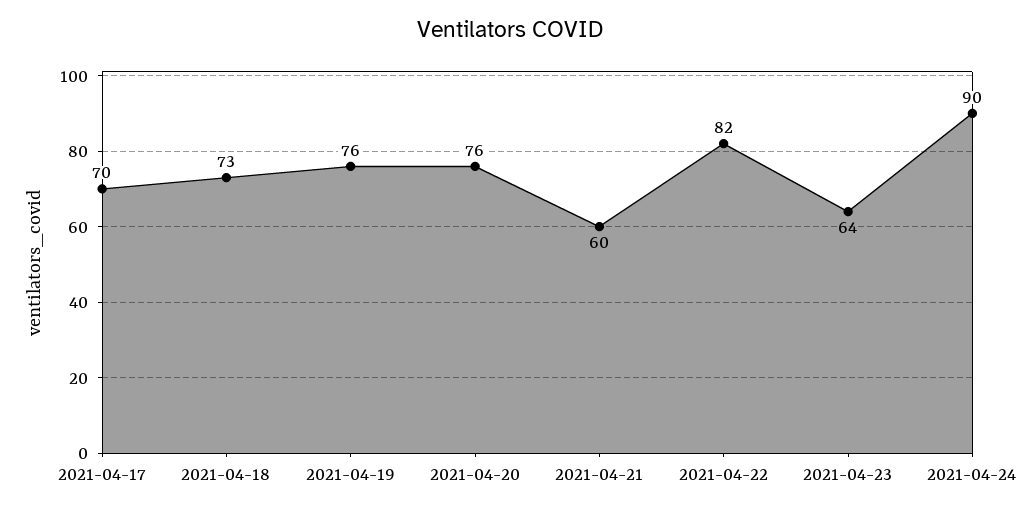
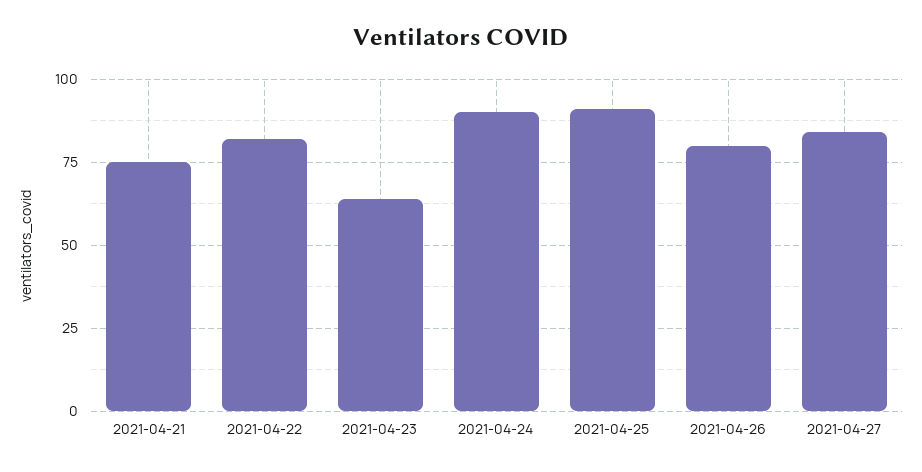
2021-04-17: 70 -> none
2021-04-18: 73 -> none
2021-04-19: 76 -> none
2021-04-20: 76 -> none
2021-04-21: 60 -> 75
2021-04-25: none -> 90
2021-04-26: none -> 80
2021-04-27: none -> 85

